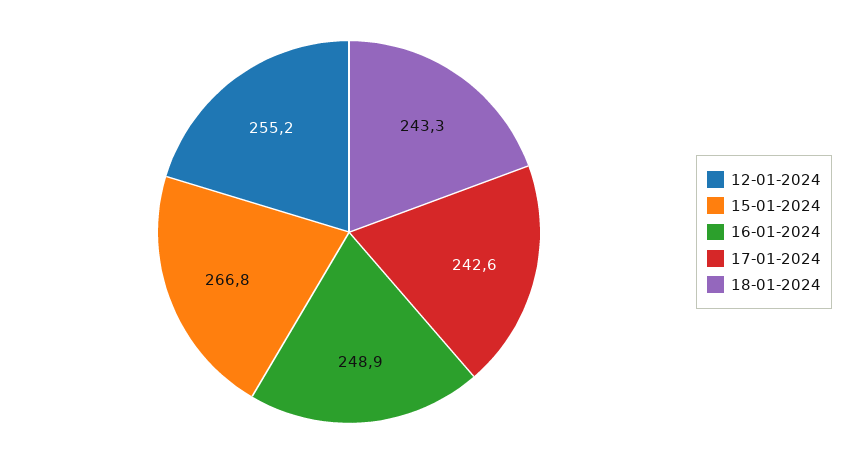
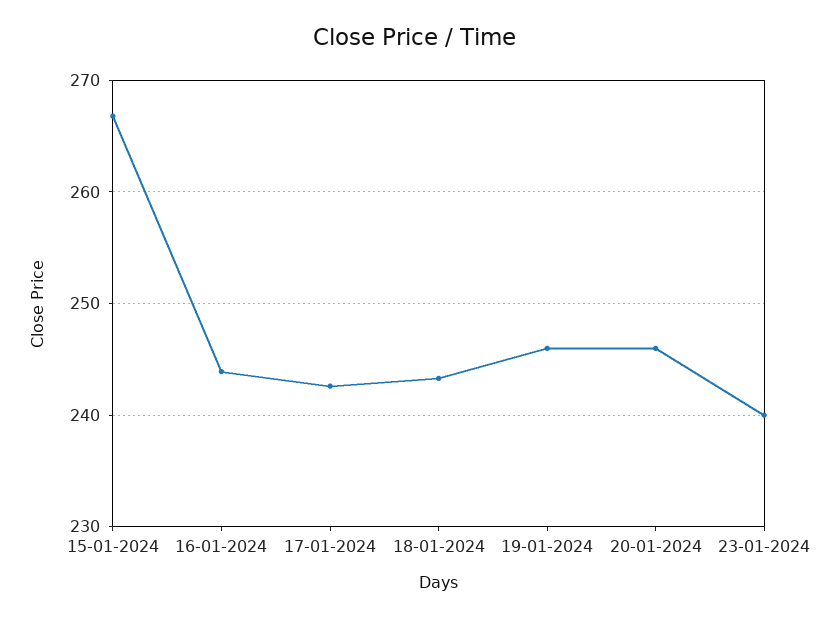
12-01-2024: 255.2 -> none
16-01-2024: 248.9 -> 244
19-01-2024: none -> 246
20-01-2024: none -> 246
23-01-2024: none -> 240

